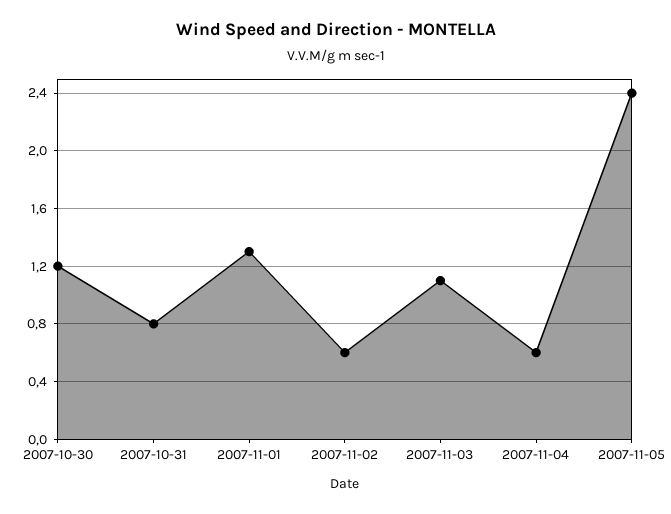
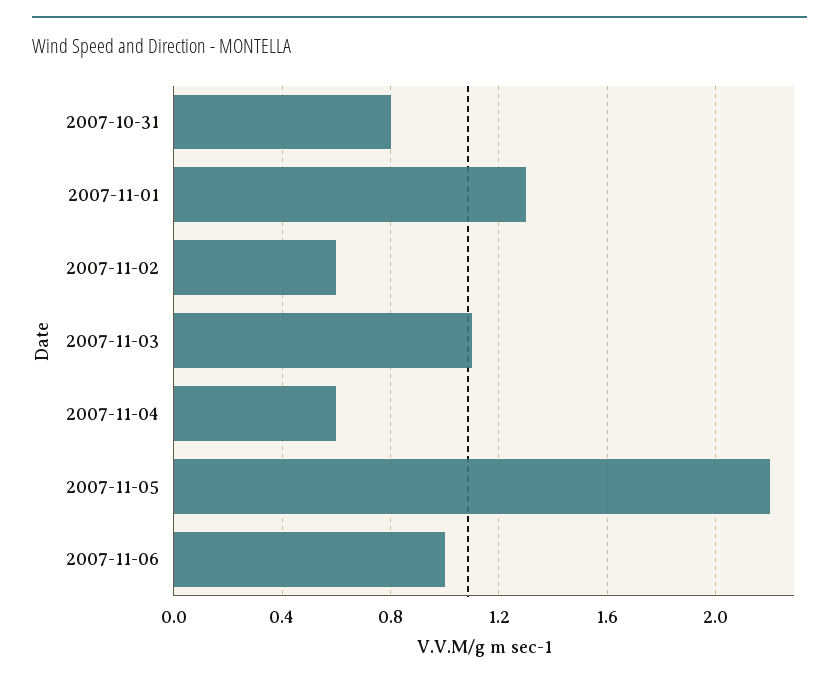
2007-10-30: 1.2 -> none
2007-11-05: 2.4 -> 2.2
2007-11-06: none -> 1

